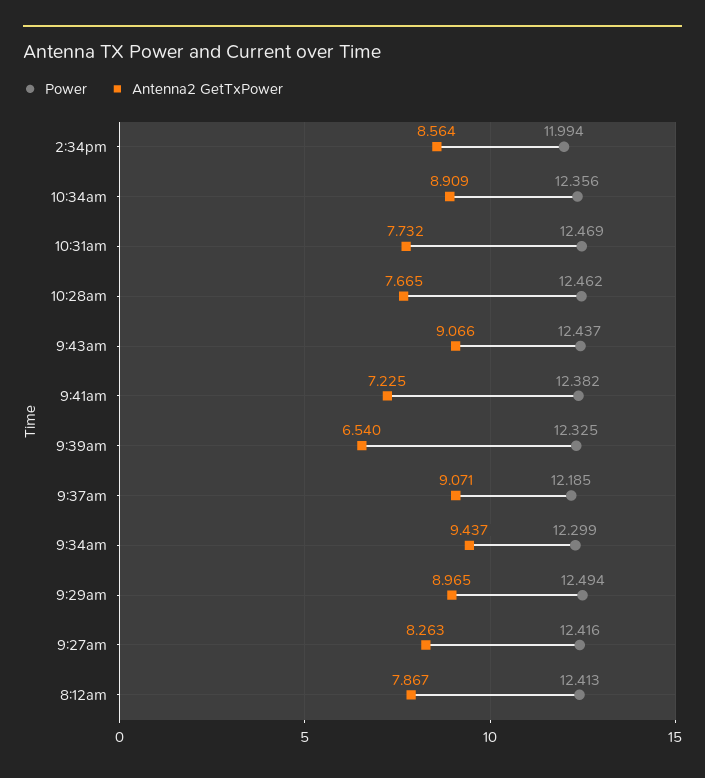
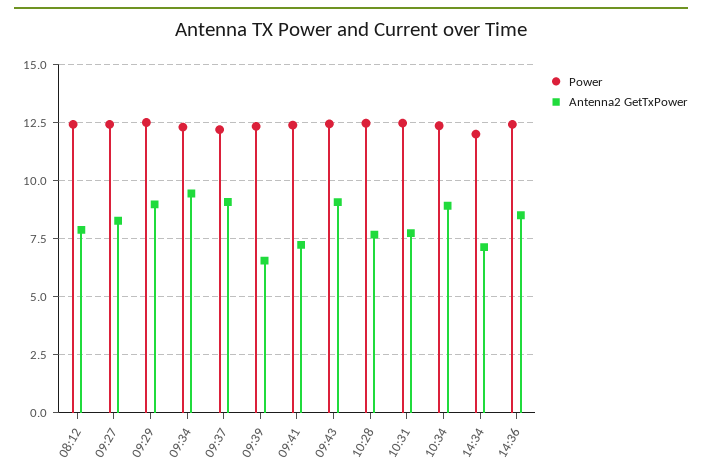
Antenna2 GetTxPower, 2:34pm: 8.564 -> 7
Power, 14:36: none -> 12.5
Antenna2 GetTxPower, 14:36: none -> 8.5

